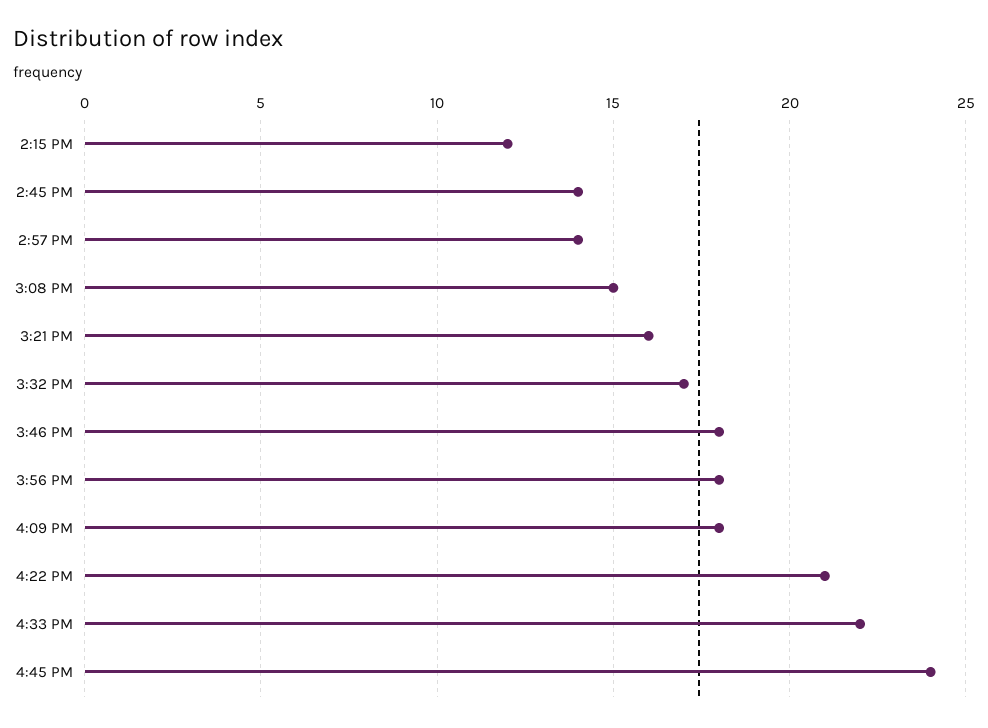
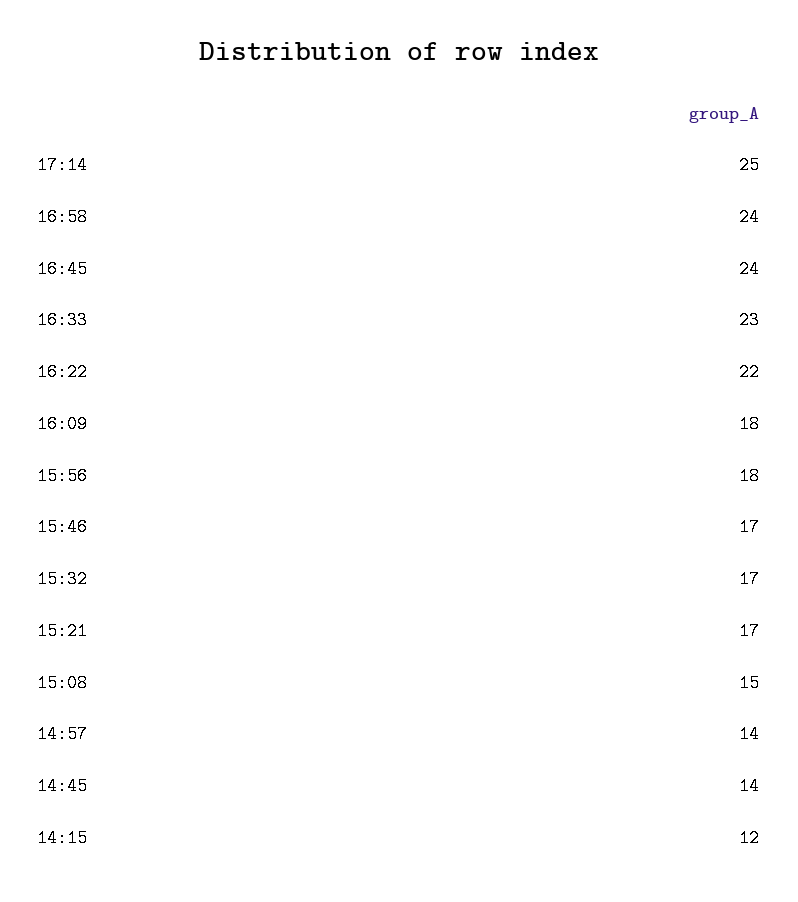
3:21 PM: 16 -> 17
3:46 PM: 18 -> 17
4:22 PM: 21 -> 22
4:33 PM: 22 -> 23
17:14: none -> 25
16:58: none -> 24

